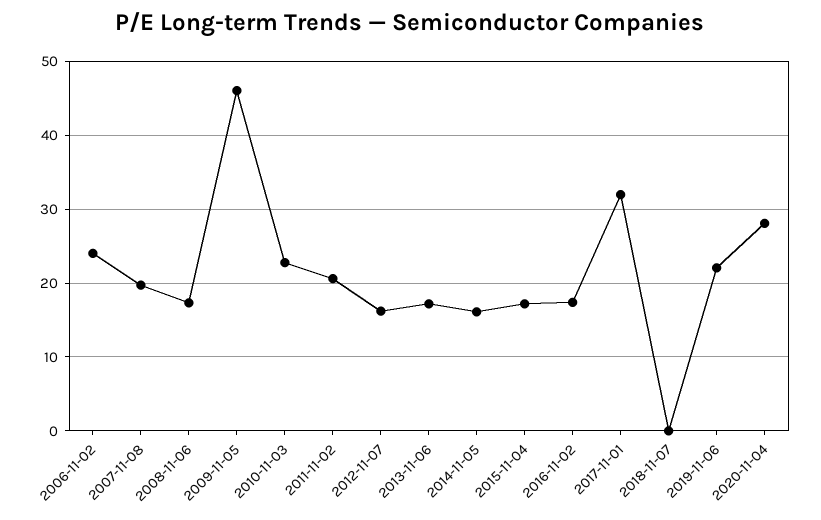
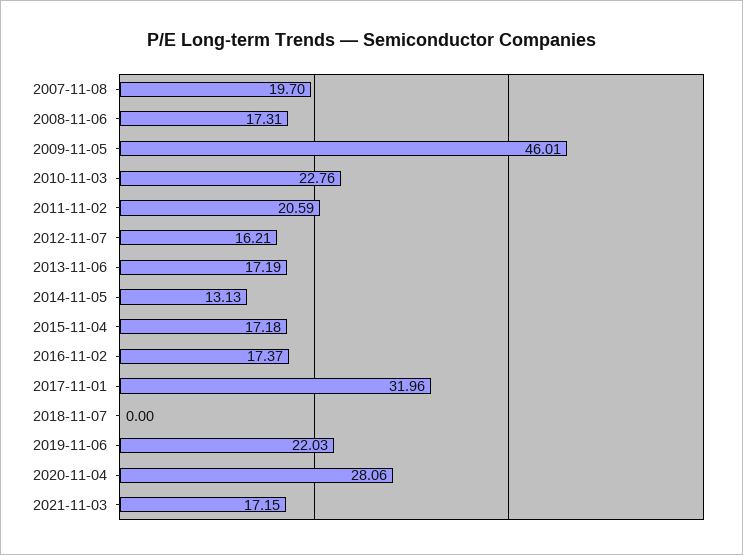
2006-11-02: 24 -> none
2014-11-05: 16 -> 13.13
2021-11-03: none -> 17.15

